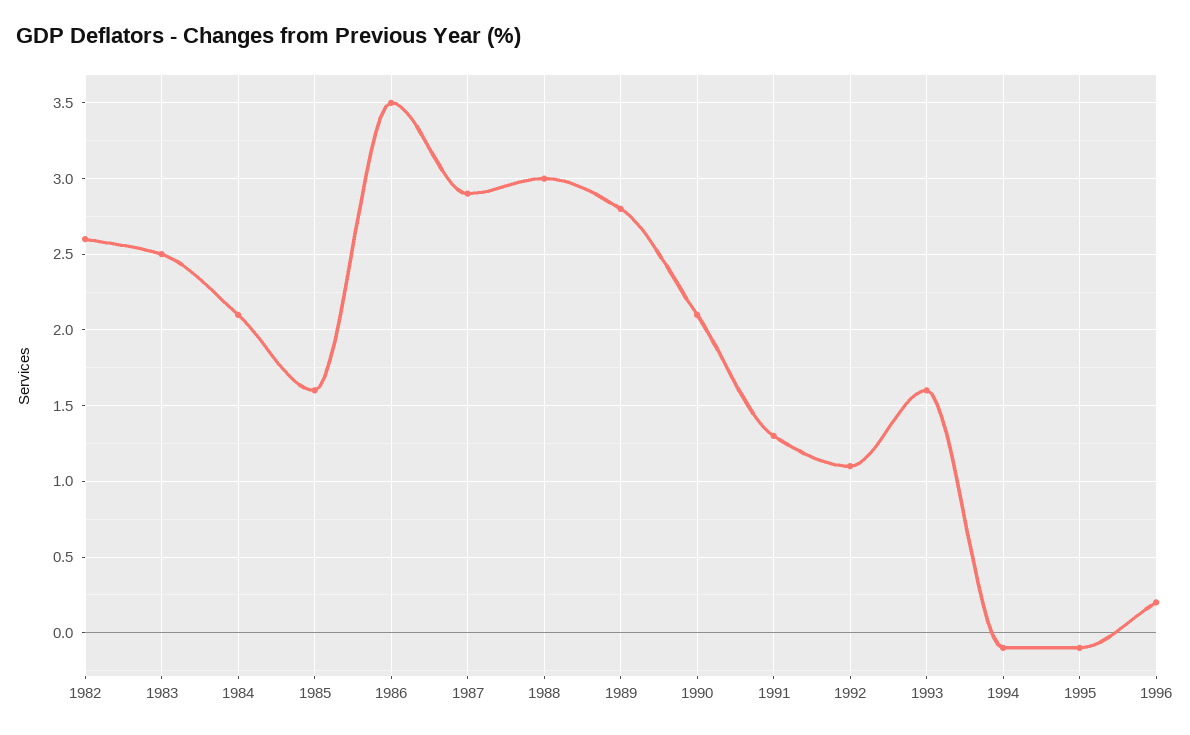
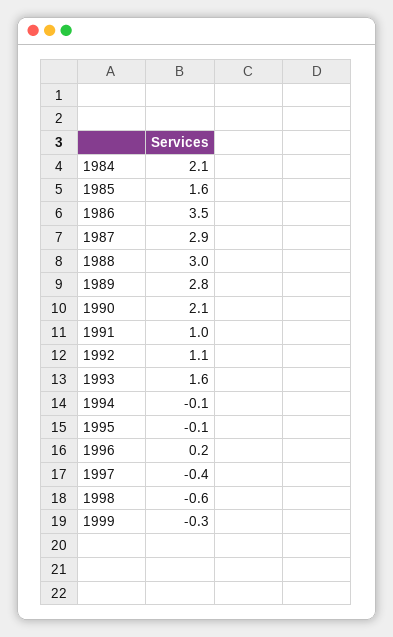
1982: 2.6 -> none
1983: 2.5 -> none
1991: 1.3 -> 1
1997: none -> -0.4
1998: none -> -0.6
1999: none -> -0.3

